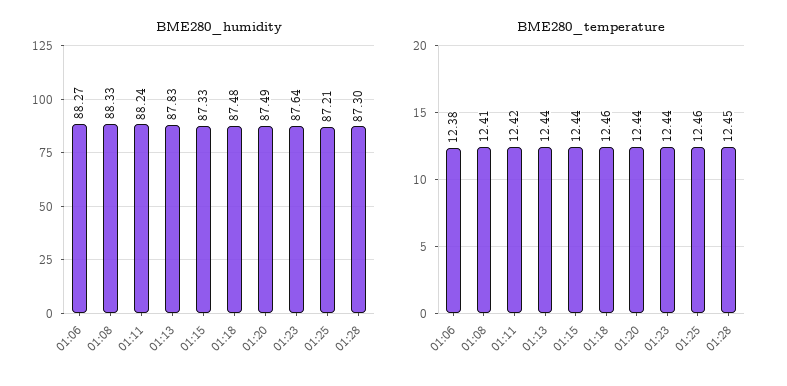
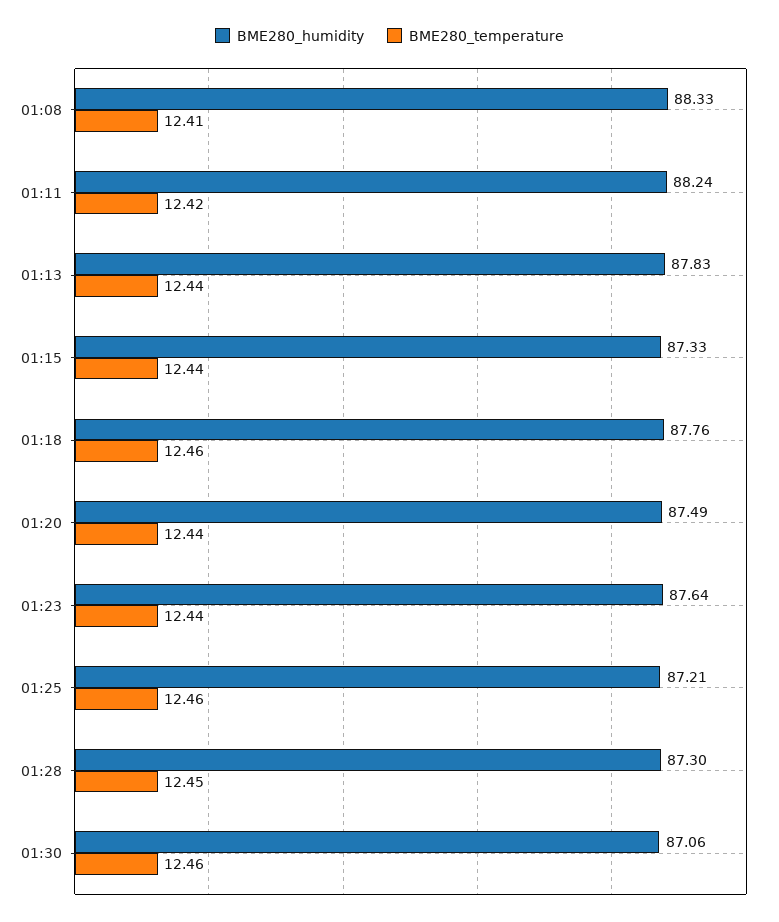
BME280_humidity, 01:06: 88.27 -> none
BME280_humidity, 01:18: 87.48 -> 87.76
BME280_temperature, 01:06: 12.38 -> none
BME280_humidity, 01:30: none -> 87.06
BME280_temperature, 01:30: none -> 12.46

